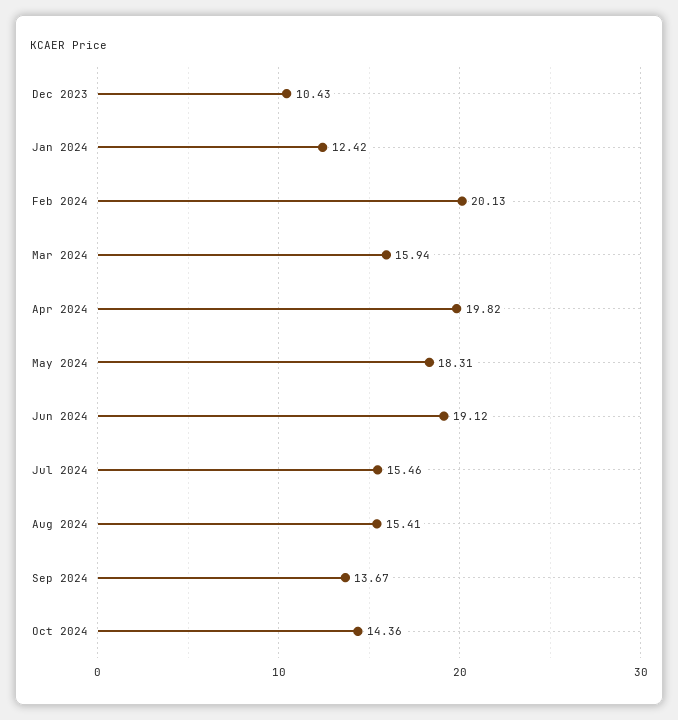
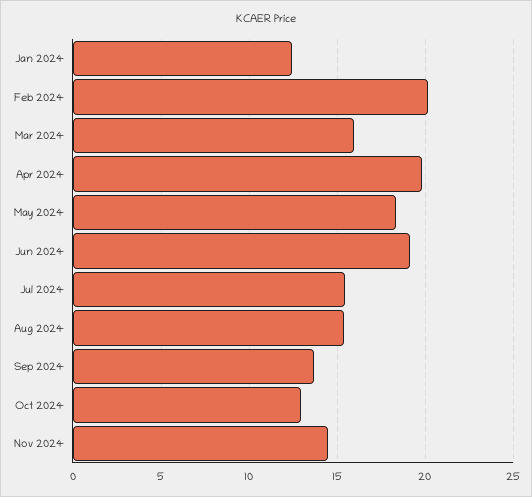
Dec 2023: 10.43 -> none
Oct 2024: 14.36 -> 13
Nov 2024: none -> 14.5

